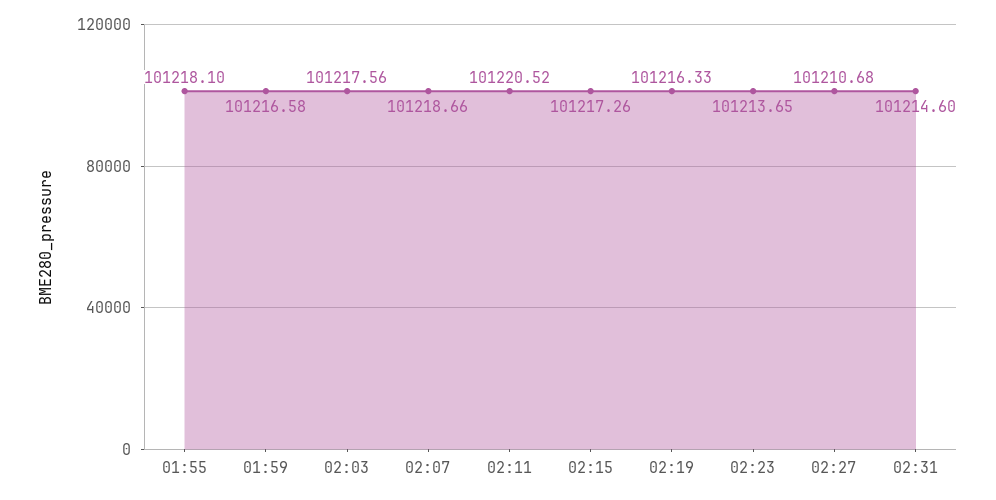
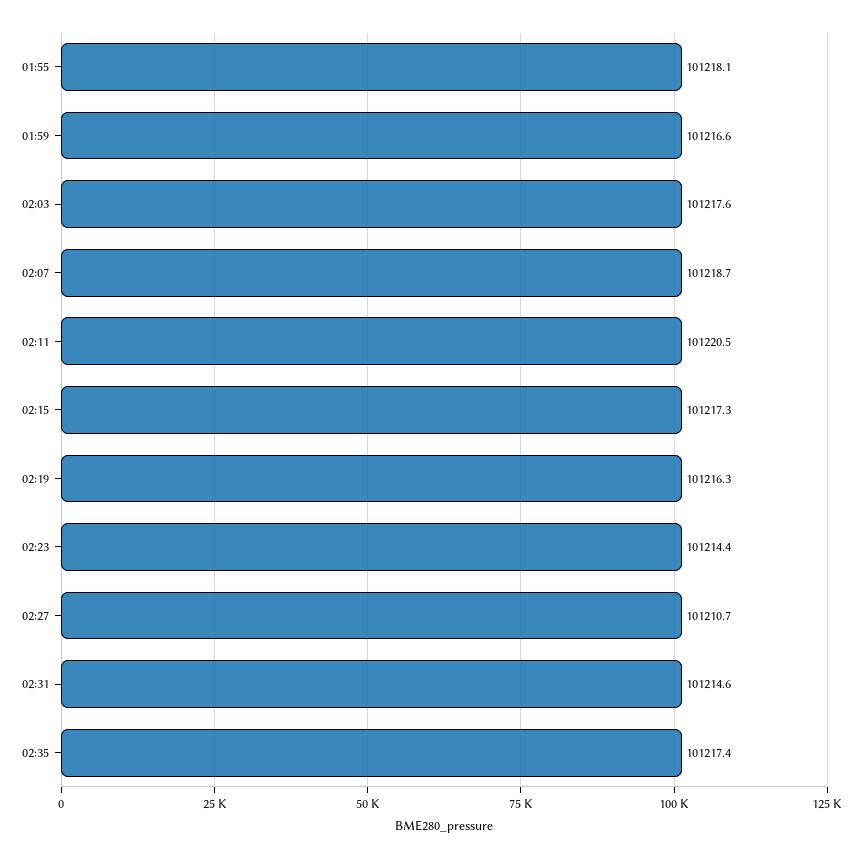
02:23: 101213.65 -> 101214.4
02:35: none -> 101217.4

